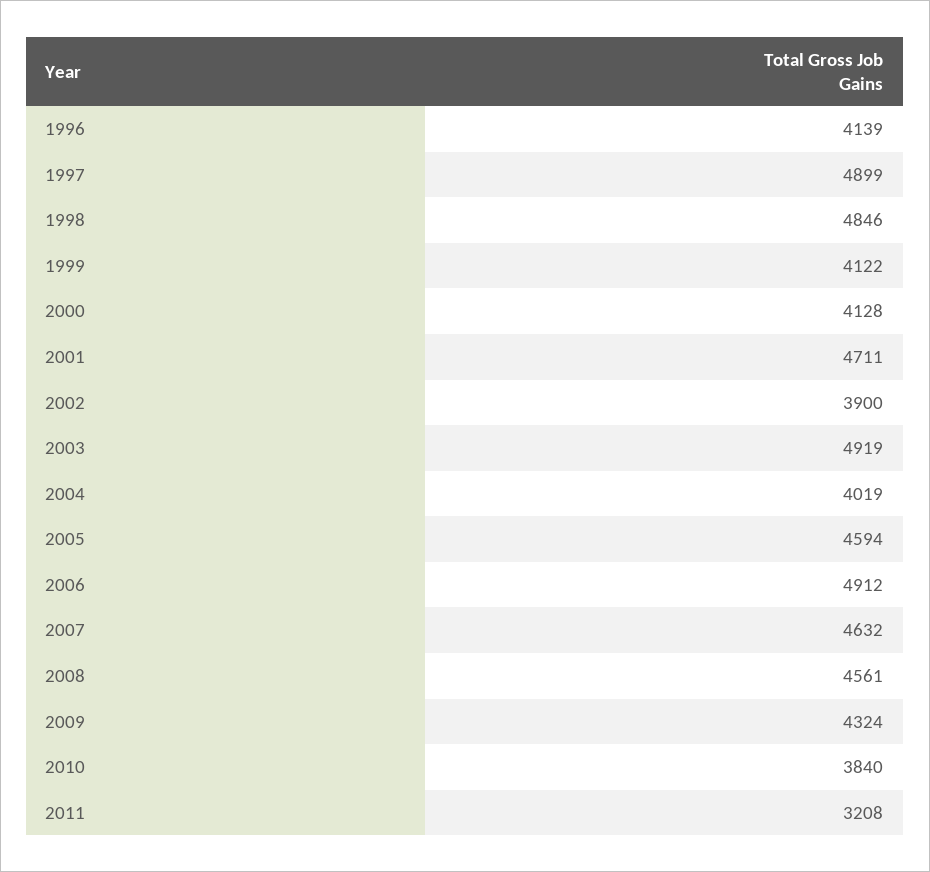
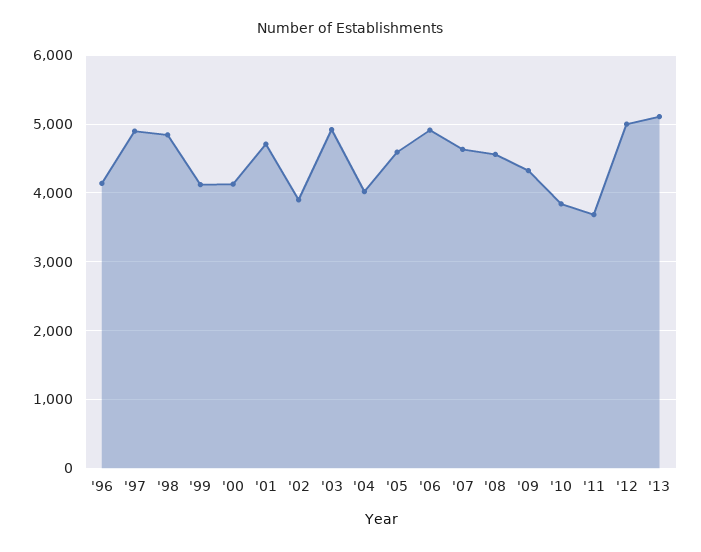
2011: 3208 -> 3700
'12: none -> 5000
'13: none -> 5100

